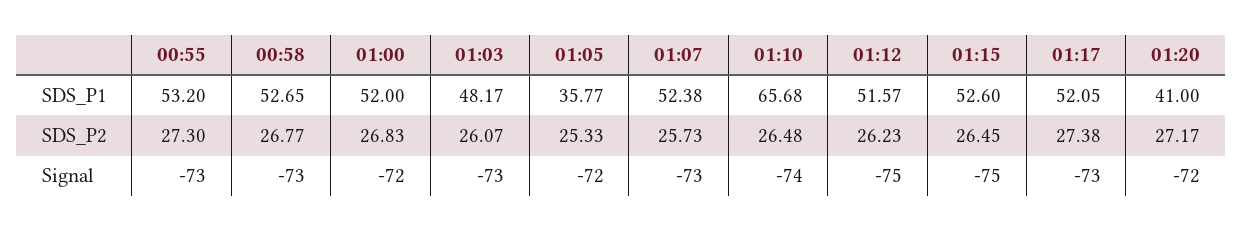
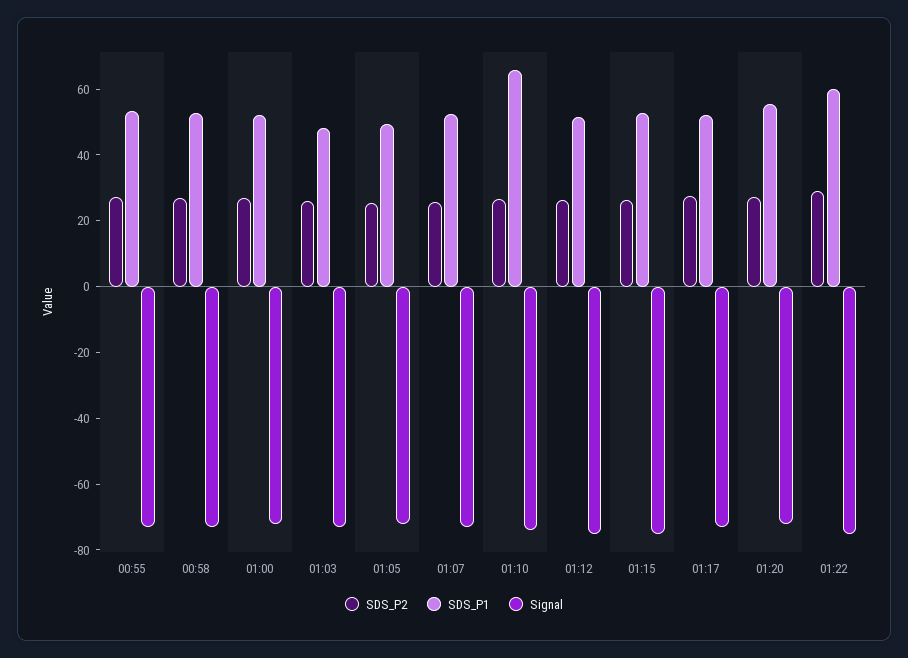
SDS_P1, 01:05: 35.77 -> 50
SDS_P1, 01:20: 41 -> 55
SDS_P2, 01:22: none -> 30
SDS_P1, 01:22: none -> 60
Signal, 01:22: none -> -75

